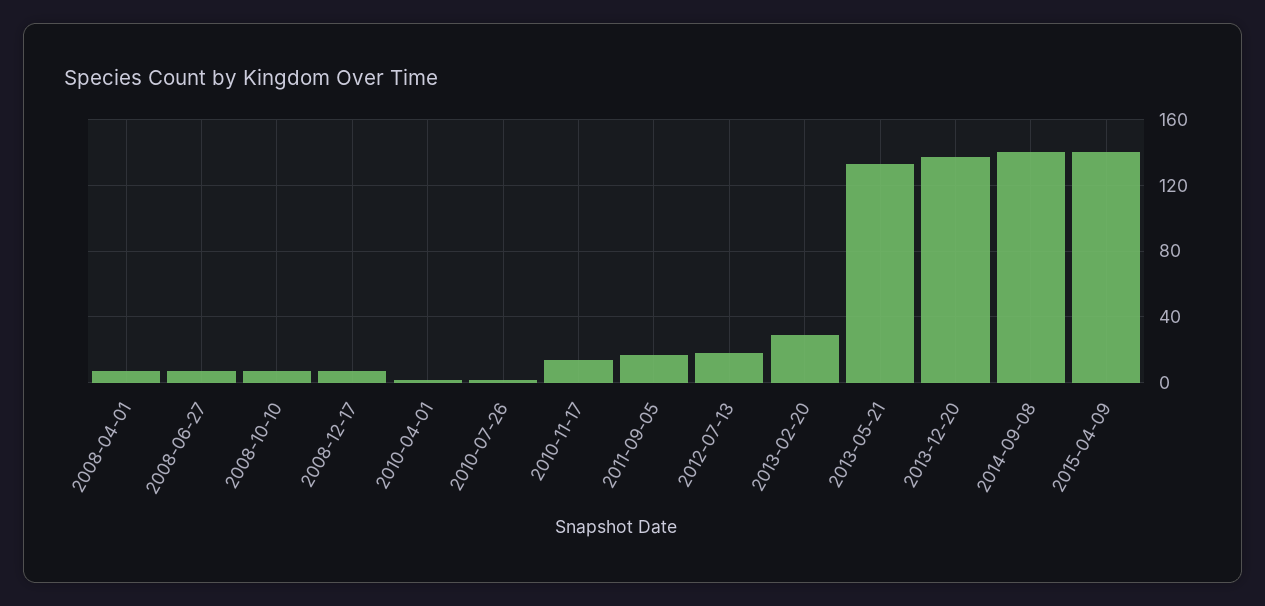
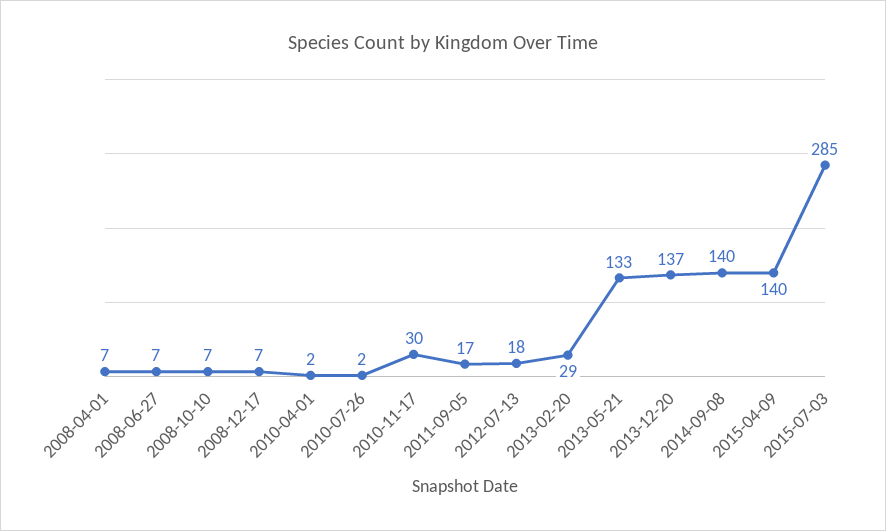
2010-11-17: 15 -> 30
2015-07-03: none -> 285

